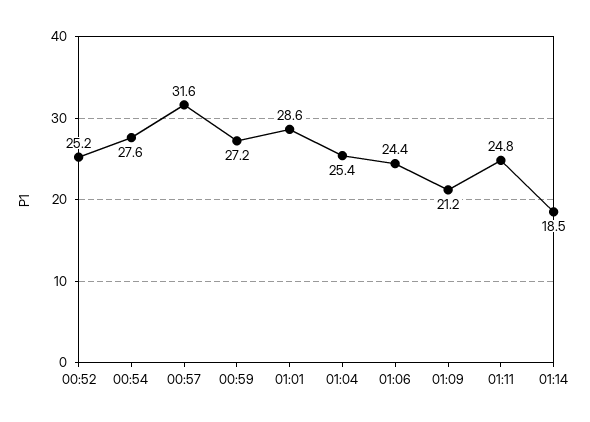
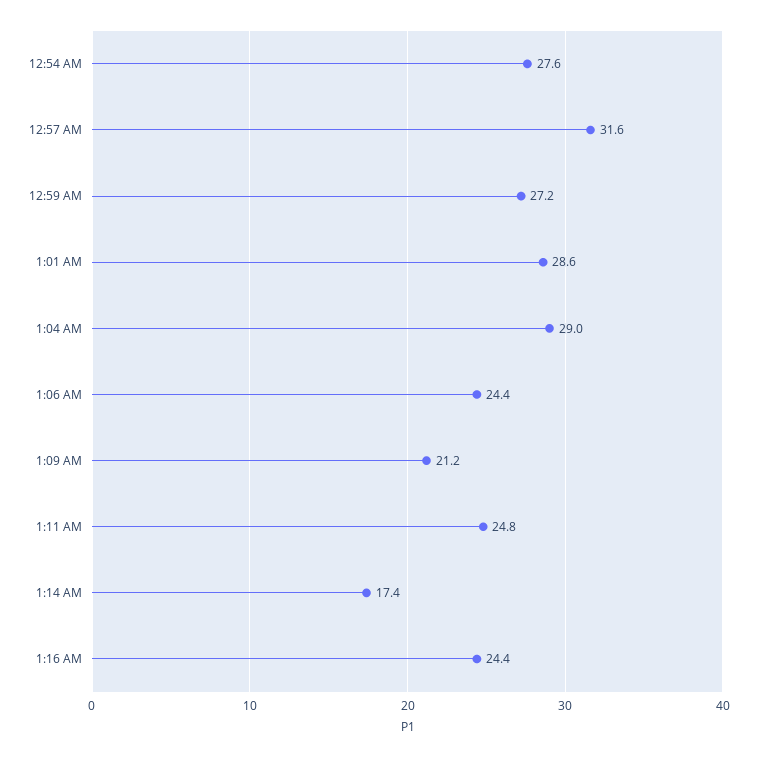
00:52: 25.2 -> none
01:04: 25.4 -> 29
01:14: 18.5 -> 17.4
1:16 AM: none -> 24.4

